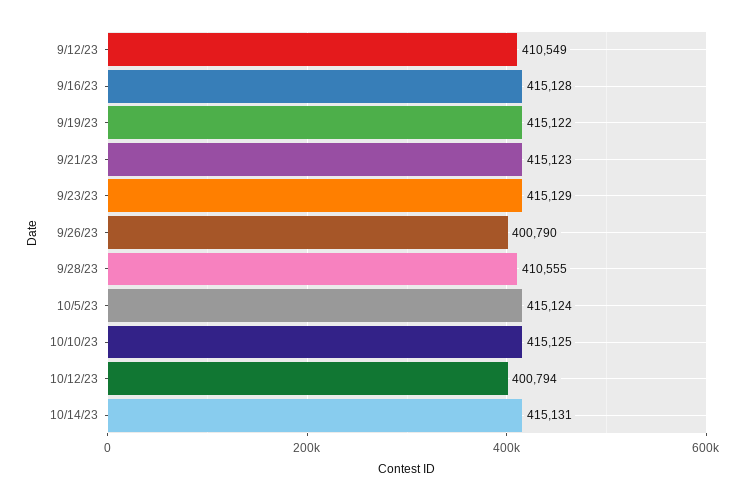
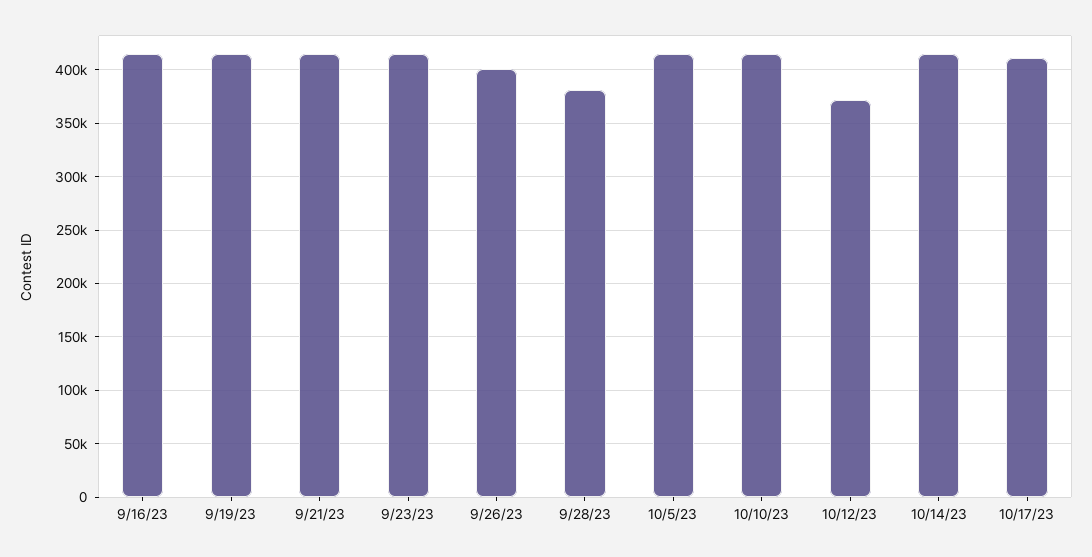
9/12/23: 410549 -> none
9/28/23: 410555 -> 380000
10/12/23: 400794 -> 370000
10/17/23: none -> 410000

